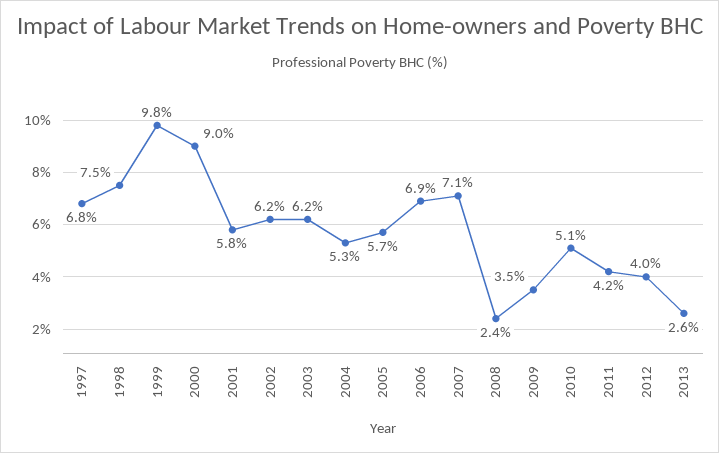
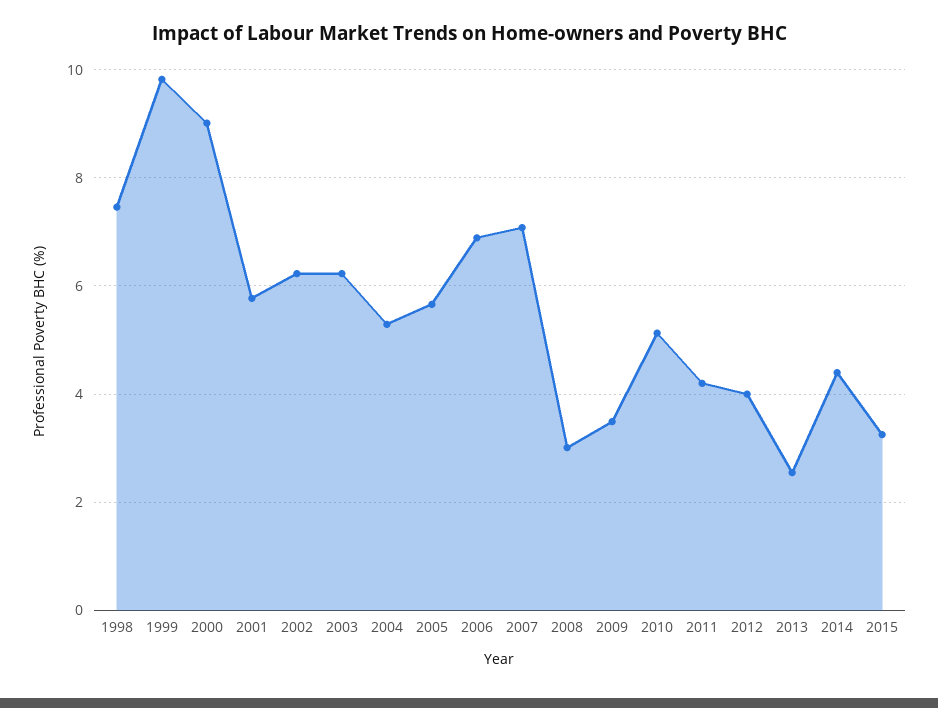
1997: 6.8 -> none
2008: 2.4 -> 3
2014: none -> 4.4
2015: none -> 3.2

